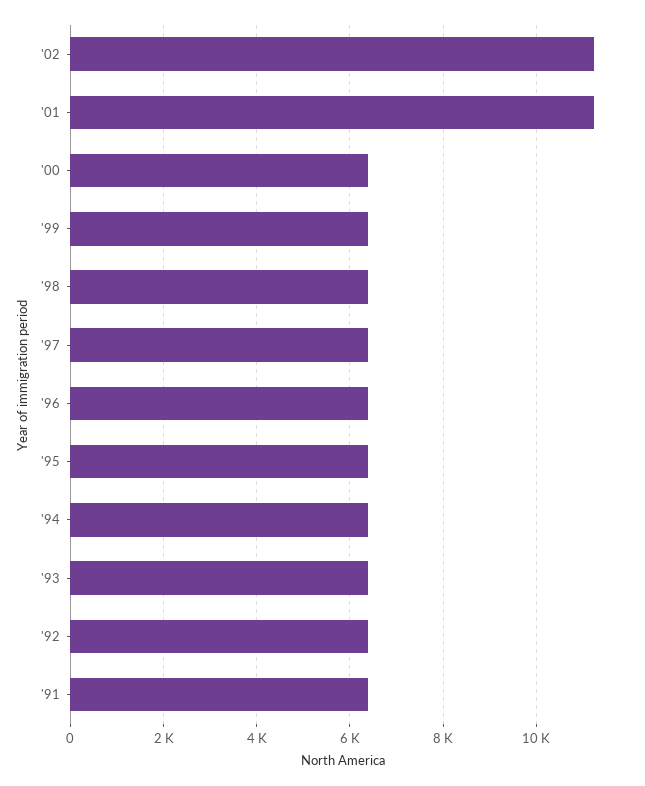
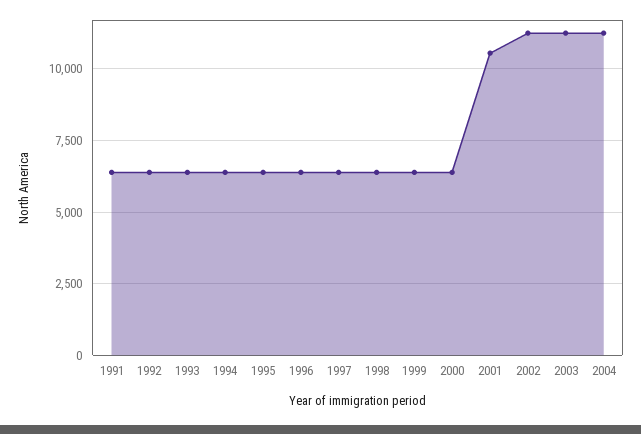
'01: 11200 -> 10500
2003: none -> 11250
2004: none -> 11250

